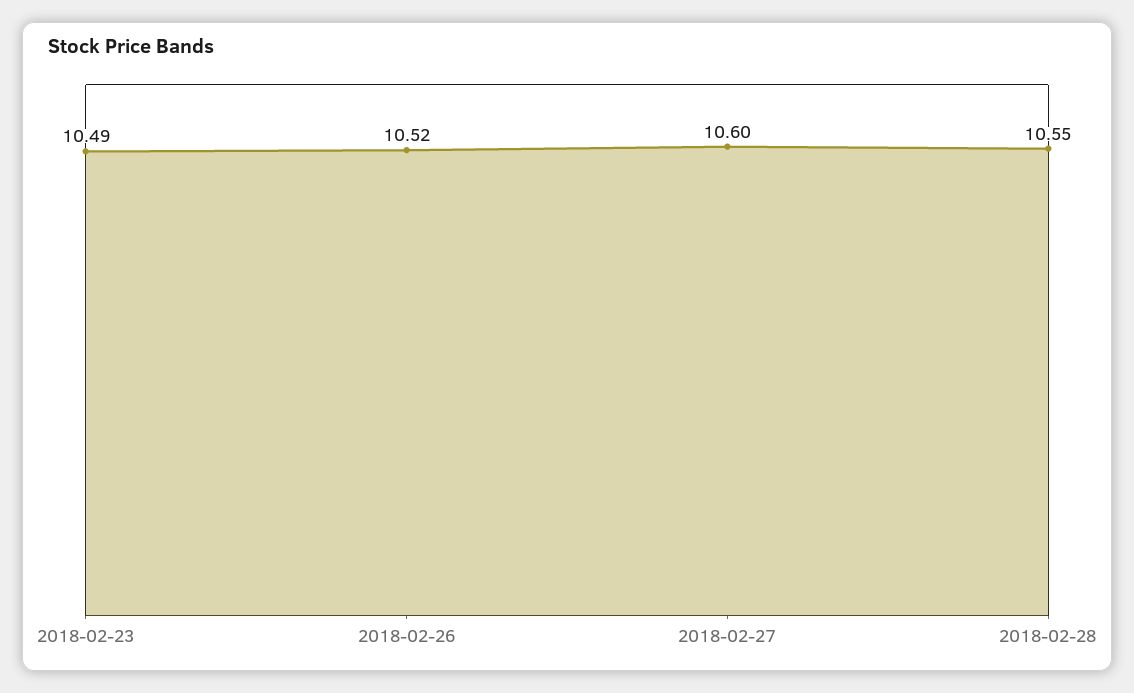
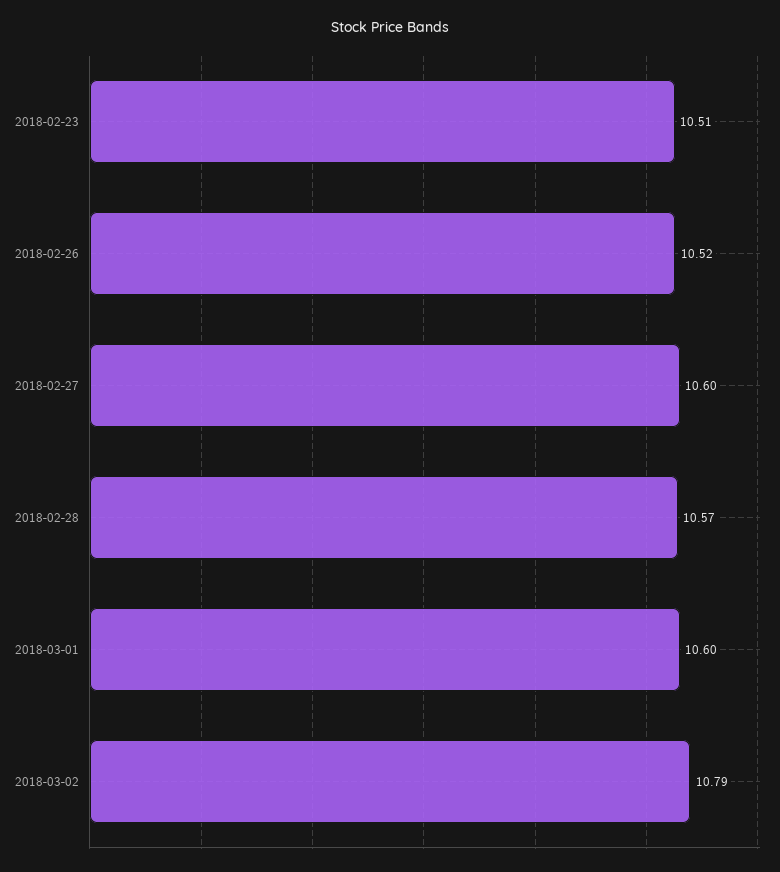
2018-02-23: 10.49 -> 10.51
2018-02-28: 10.55 -> 10.57
2018-03-01: none -> 10.6
2018-03-02: none -> 10.79

